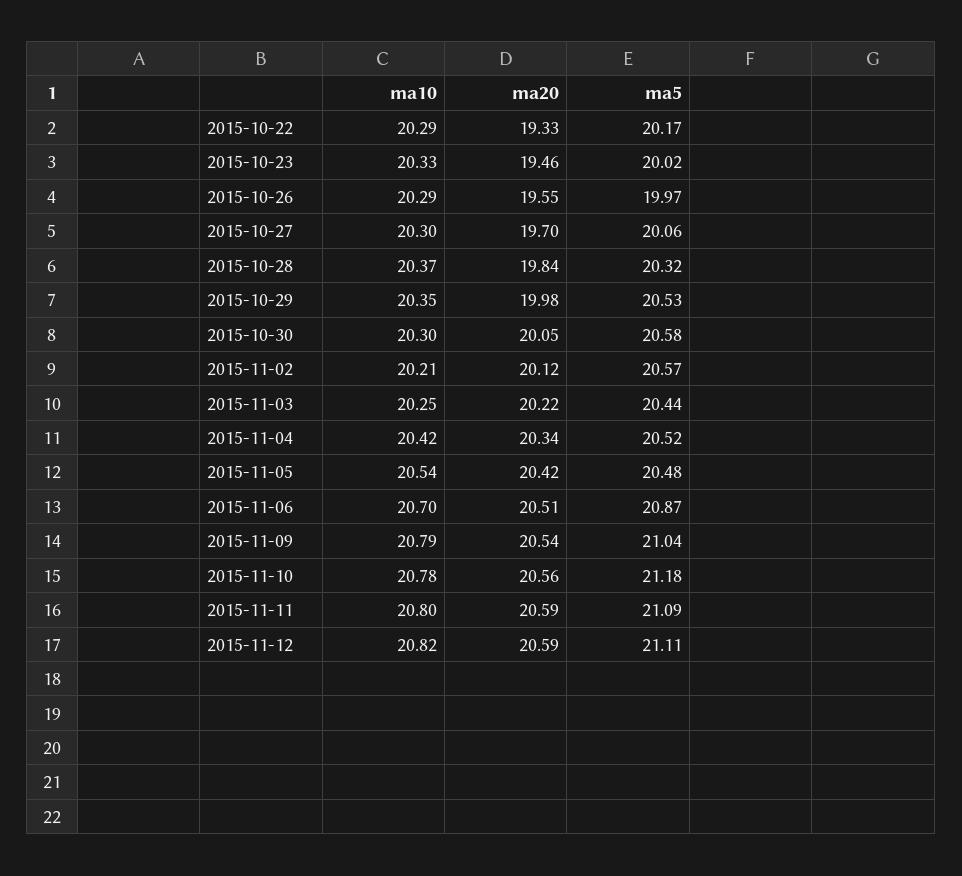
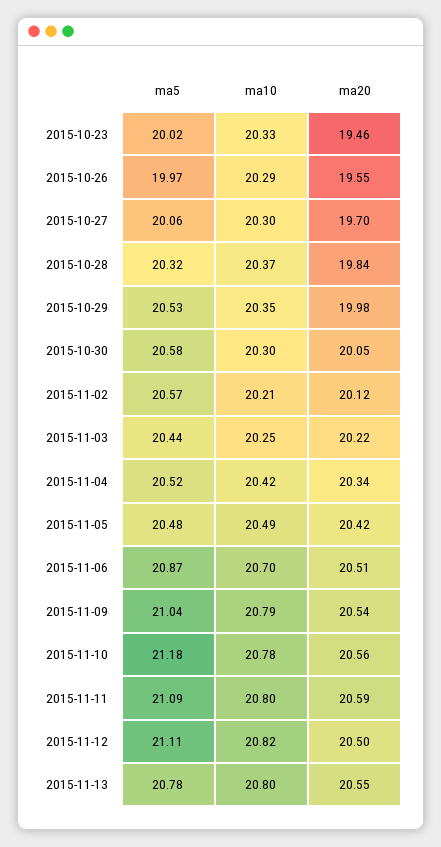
ma10, 2015-10-22: 20.29 -> none
ma20, 2015-10-22: 19.33 -> none
ma5, 2015-10-22: 20.17 -> none
ma10, 2015-11-05: 20.54 -> 20.49
ma20, 2015-11-12: 20.59 -> 20.5
ma5, 2015-11-13: none -> 20.78
ma10, 2015-11-13: none -> 20.8
ma20, 2015-11-13: none -> 20.55

